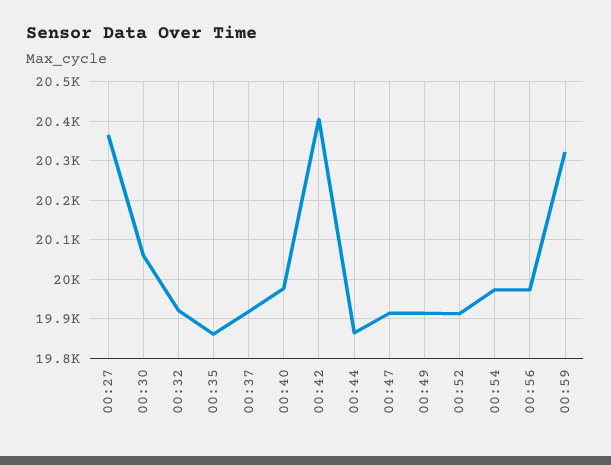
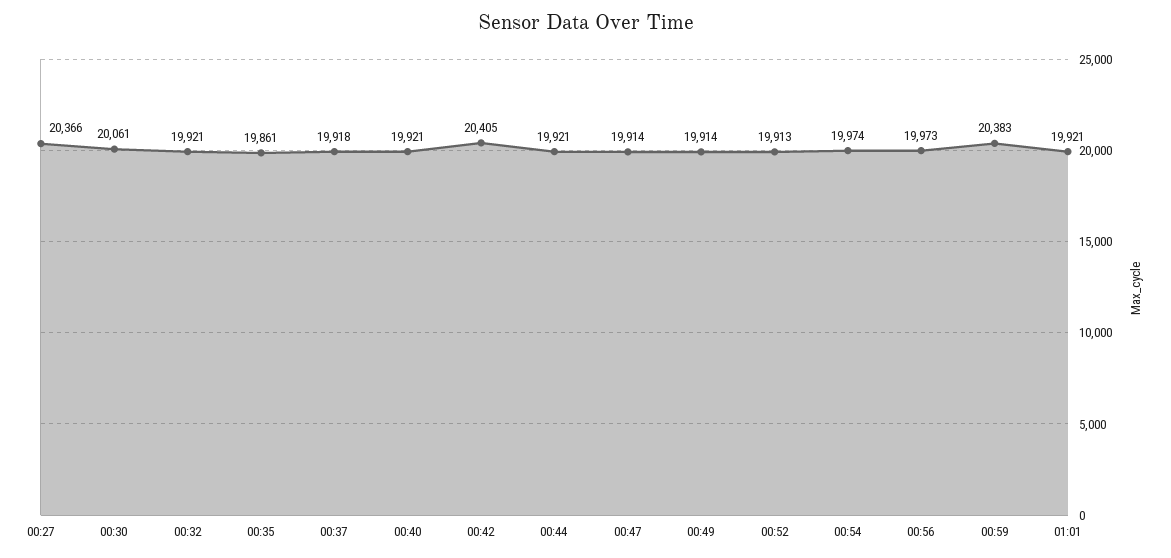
00:40: 19980 -> 19921
00:44: 19860 -> 19921
00:59: 20320 -> 20383
01:01: none -> 19921

